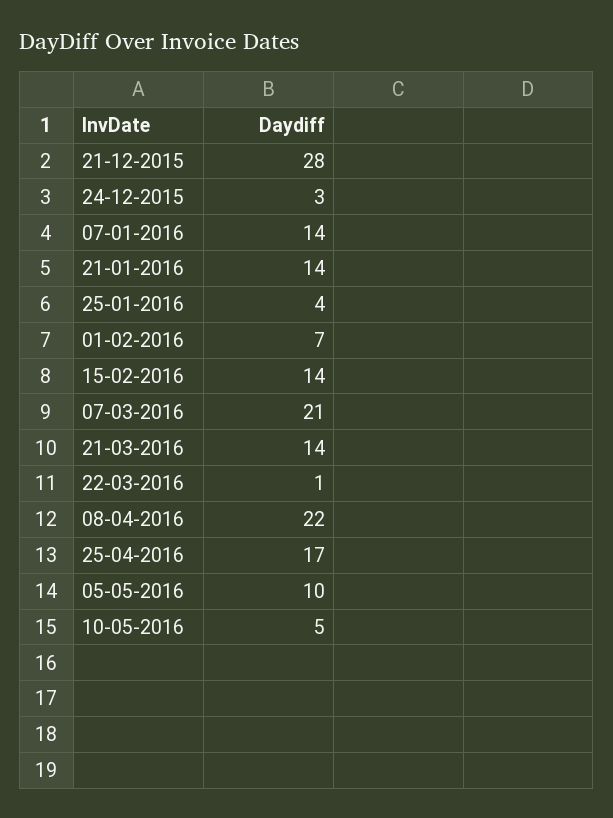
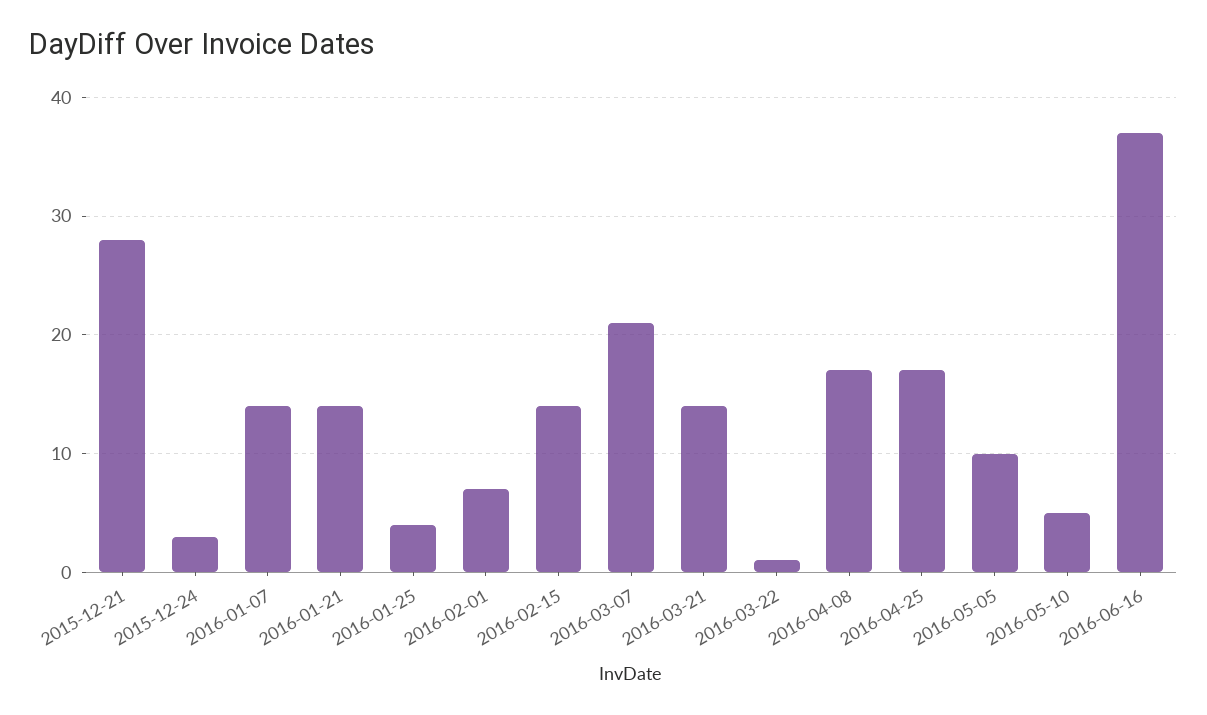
08-04-2016: 22 -> 17
2016-06-16: none -> 37

